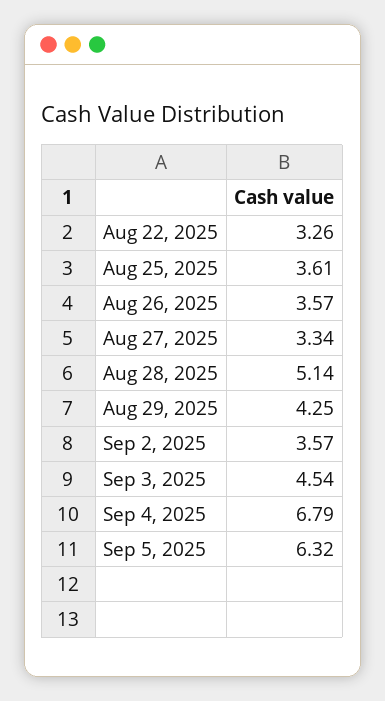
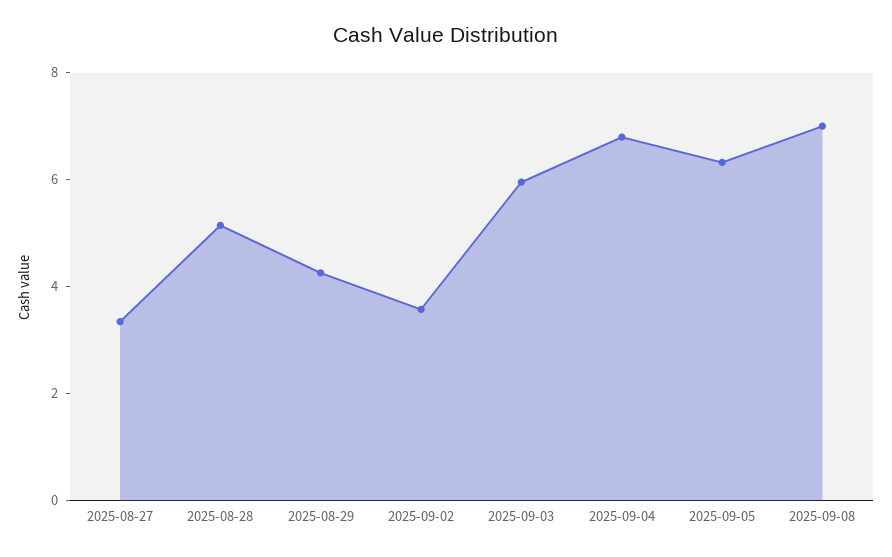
Aug 22, 2025: 3.26 -> none
Aug 25, 2025: 3.61 -> none
Aug 26, 2025: 3.57 -> none
Sep 3, 2025: 4.54 -> 6
2025-09-08: none -> 7

